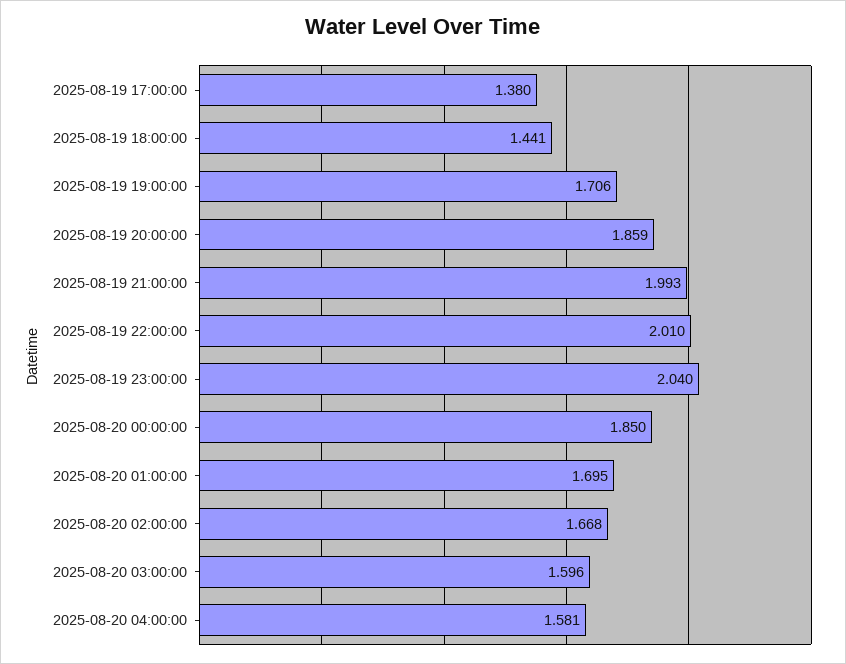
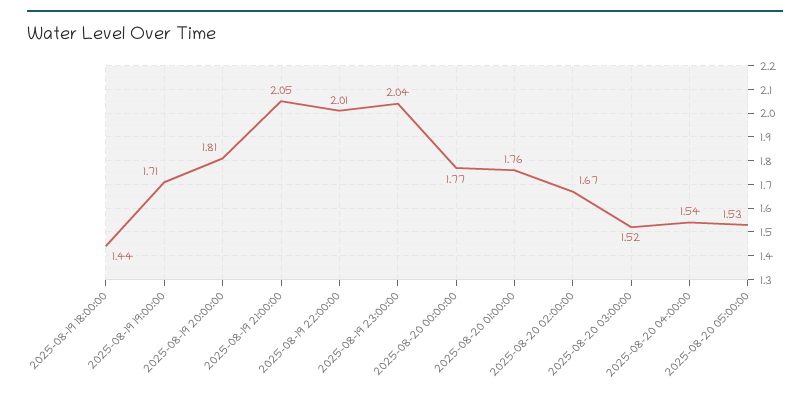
2025-08-19 17:00:00: 1.38 -> none
2025-08-19 20:00:00: 1.859 -> 1.81
2025-08-19 21:00:00: 1.993 -> 2.05
2025-08-20 00:00:00: 1.85 -> 1.77
2025-08-20 01:00:00: 1.695 -> 1.76
2025-08-20 03:00:00: 1.596 -> 1.52
2025-08-20 04:00:00: 1.581 -> 1.54
2025-08-20 05:00:00: none -> 1.53

